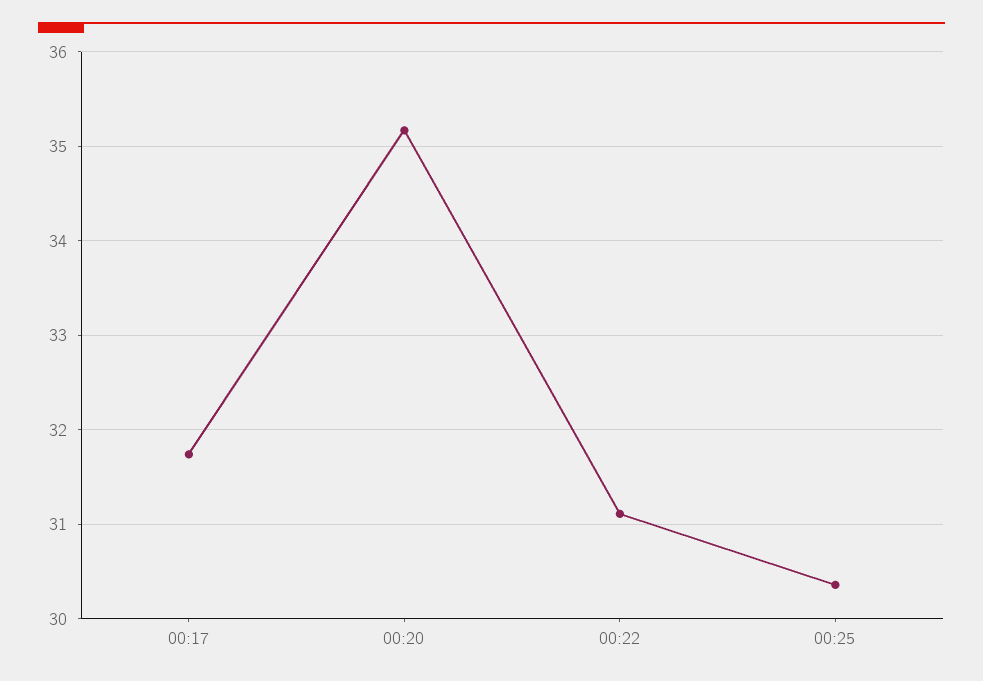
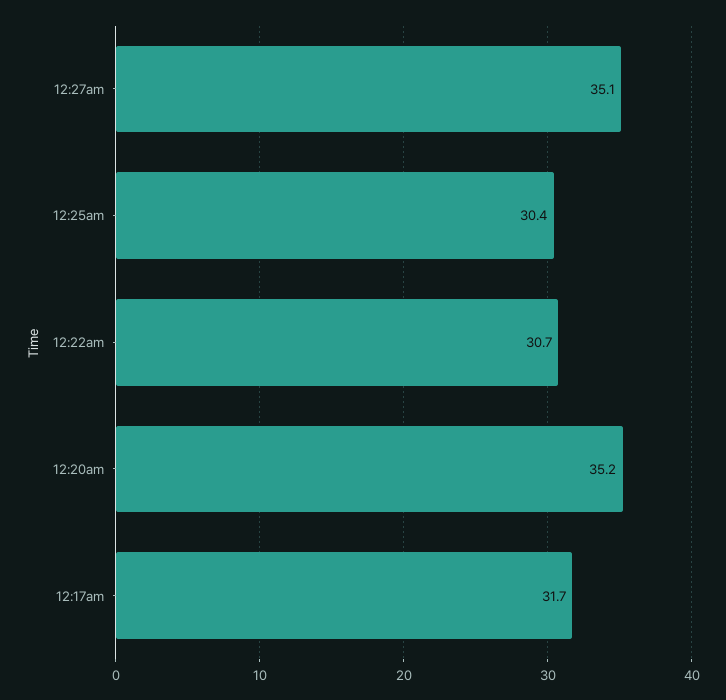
00:22: 31.1 -> 30.7
12:27am: none -> 35.1

